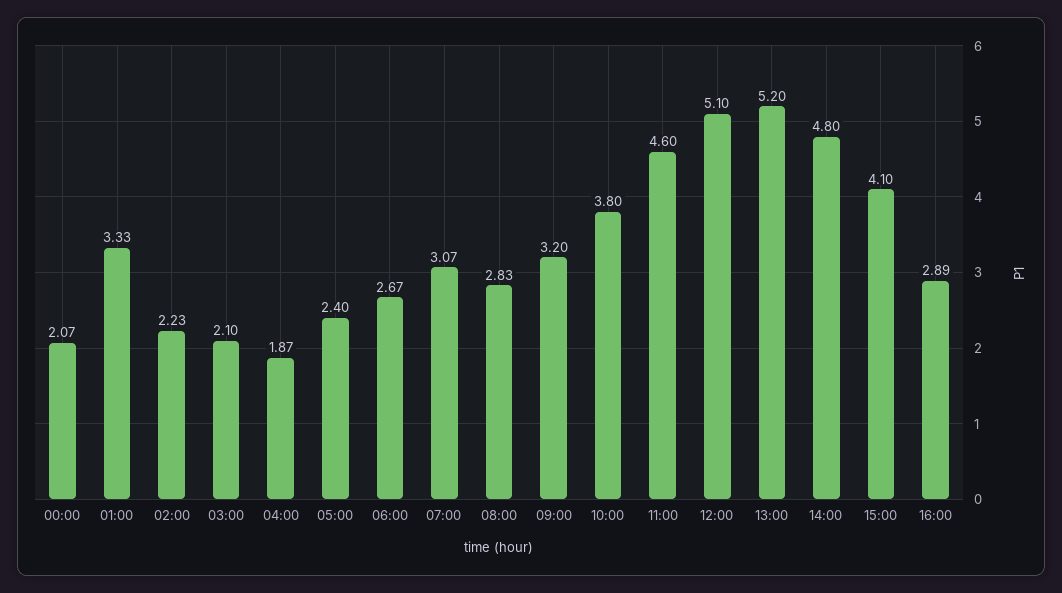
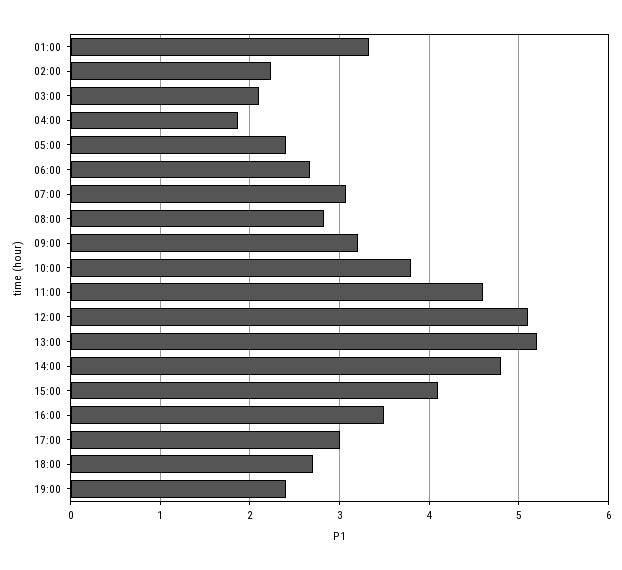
00:00: 2.07 -> none
16:00: 2.89 -> 3.5
17:00: none -> 3
18:00: none -> 2.7
19:00: none -> 2.4

